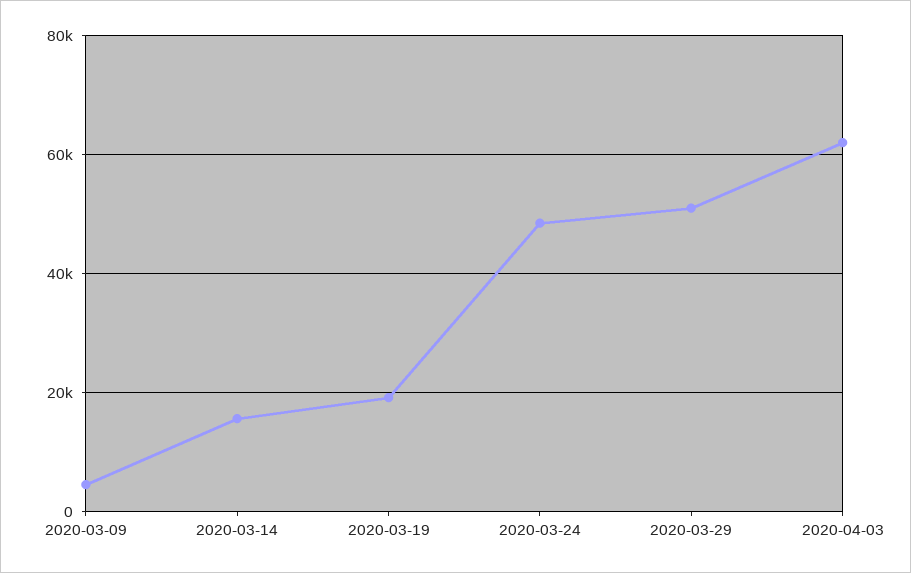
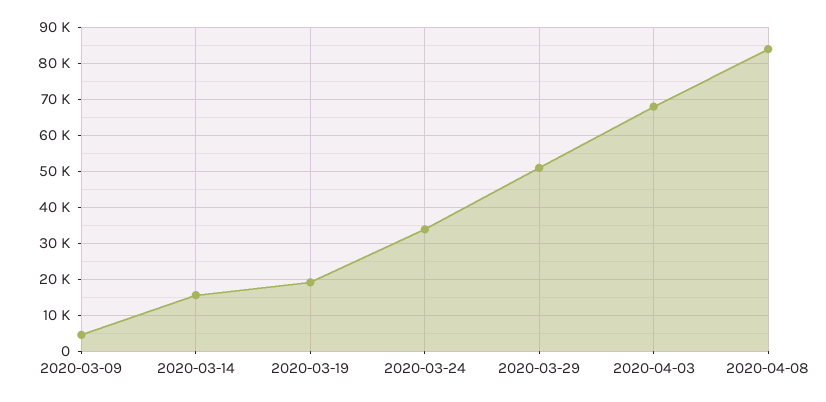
2020-03-24: 48000 -> 34000
2020-04-03: 62000 -> 68000
2020-04-08: none -> 84000

